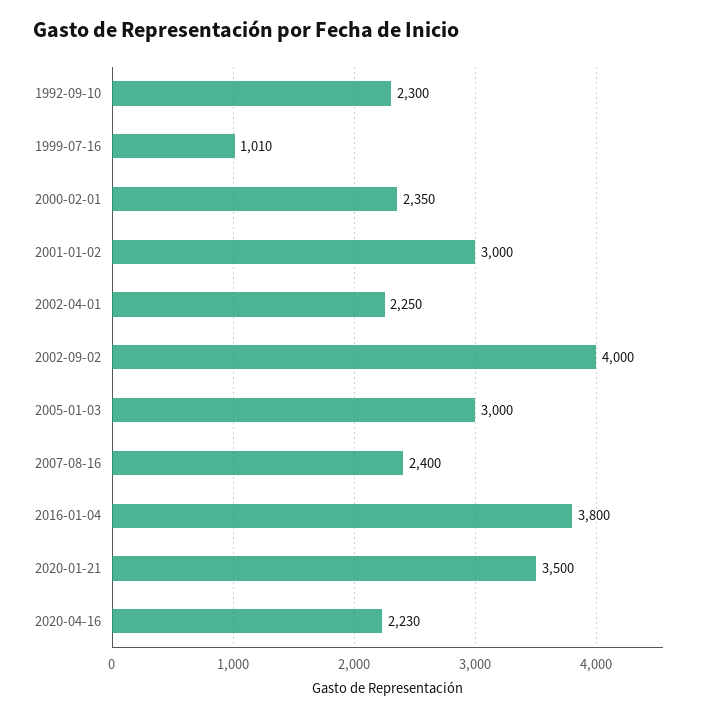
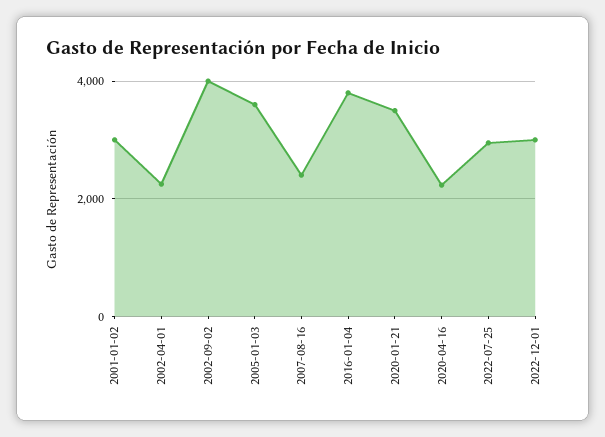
1992-09-10: 2300 -> none
1999-07-16: 1010 -> none
2000-02-01: 2350 -> none
2005-01-03: 3000 -> 3600
2022-07-25: none -> 3000
2022-12-01: none -> 3000

